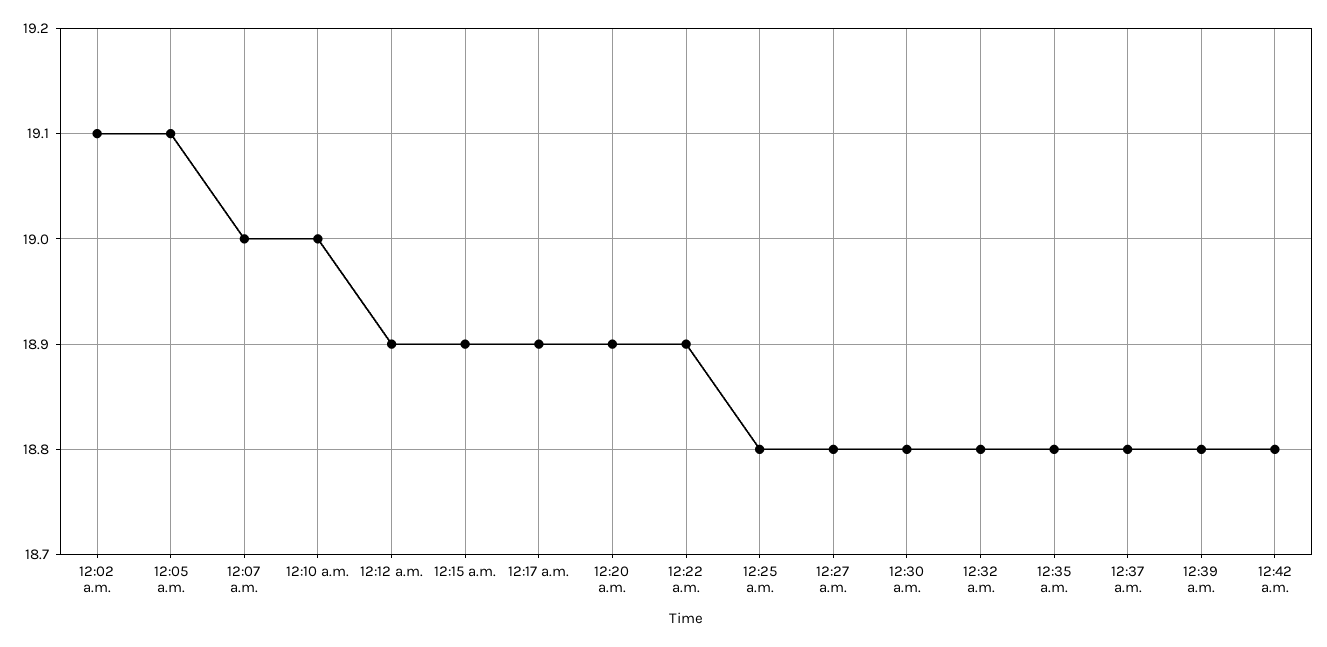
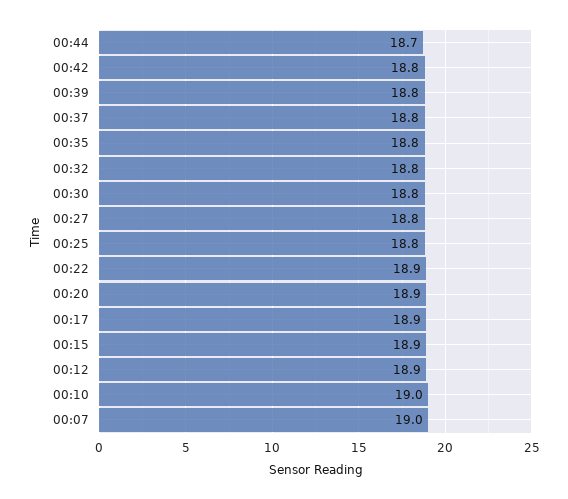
12:02 a.m.: 19.1 -> none
12:05 a.m.: 19.1 -> none
00:44: none -> 18.7

